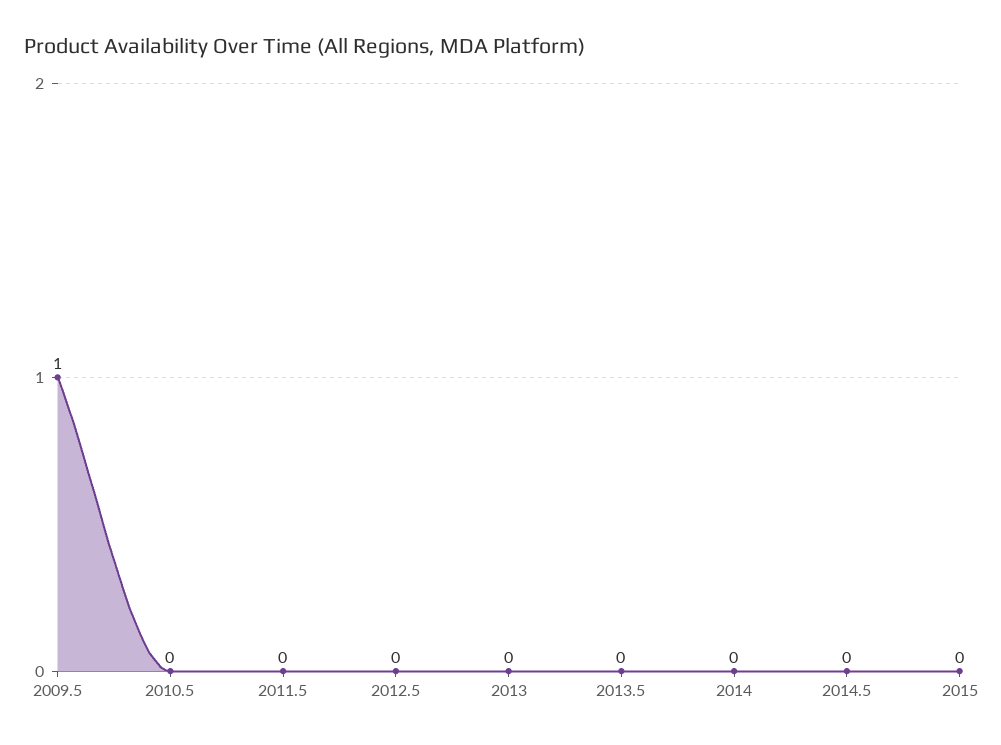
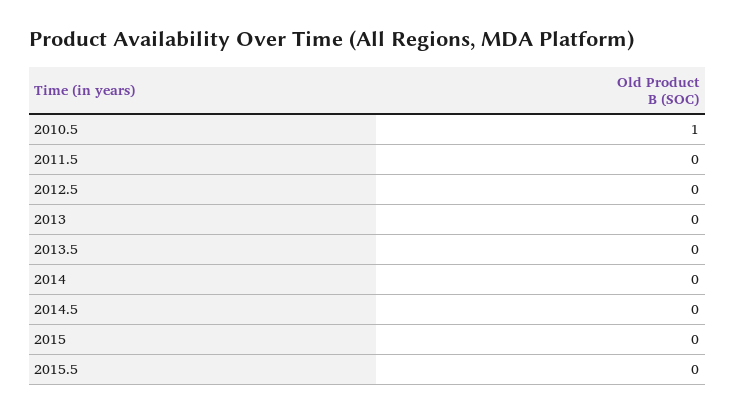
2009.5: 1 -> none
2010.5: 0 -> 1
2015.5: none -> 0

